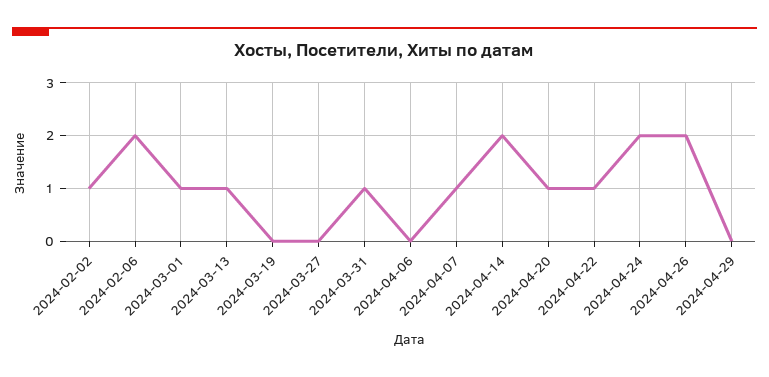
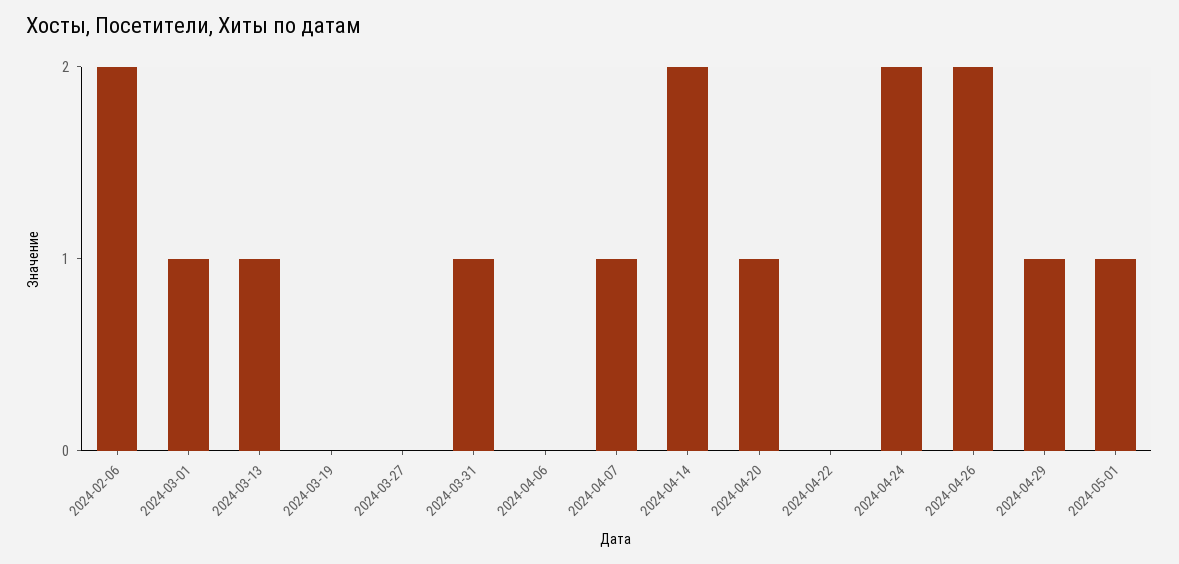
2024-02-02: 1 -> none
2024-04-22: 1 -> 0
2024-04-29: 0 -> 1
2024-05-01: none -> 1

